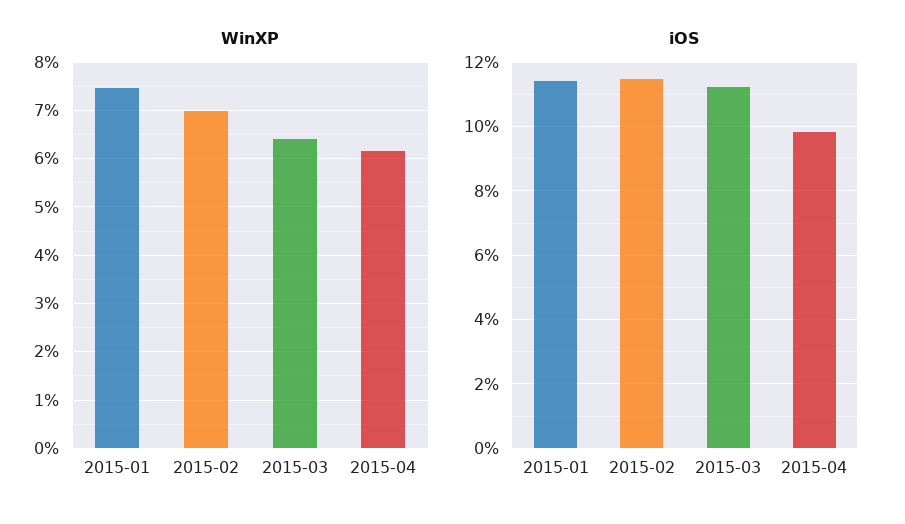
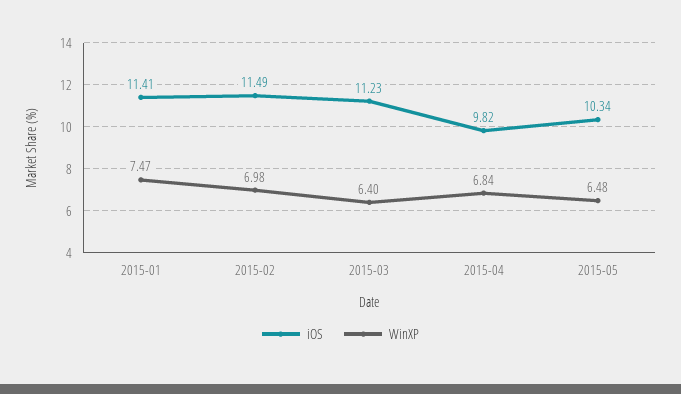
WinXP, 2015-04: 6.2 -> 6.84
iOS, 2015-05: none -> 10.34
WinXP, 2015-05: none -> 6.48

